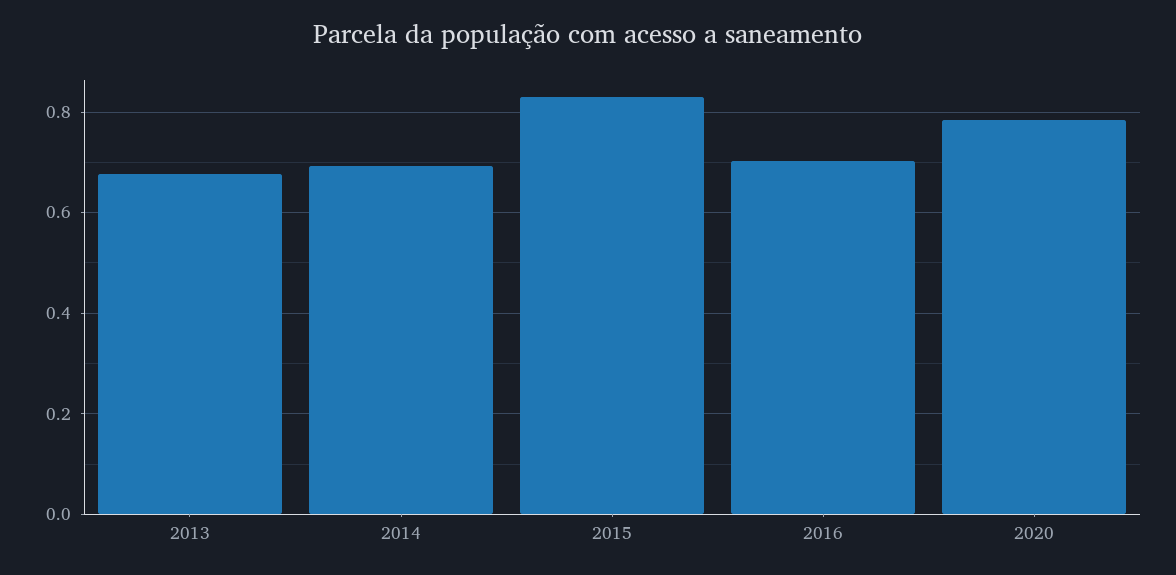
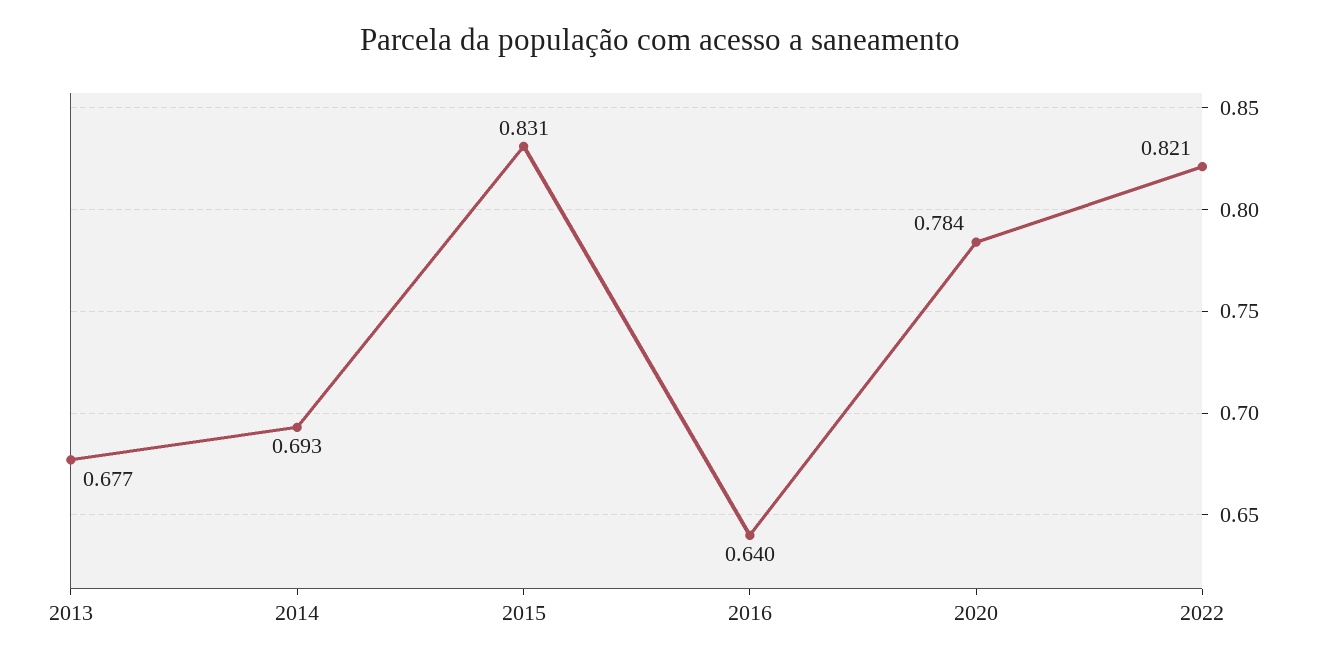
2016: 0.7 -> 0.64
2022: none -> 0.821

